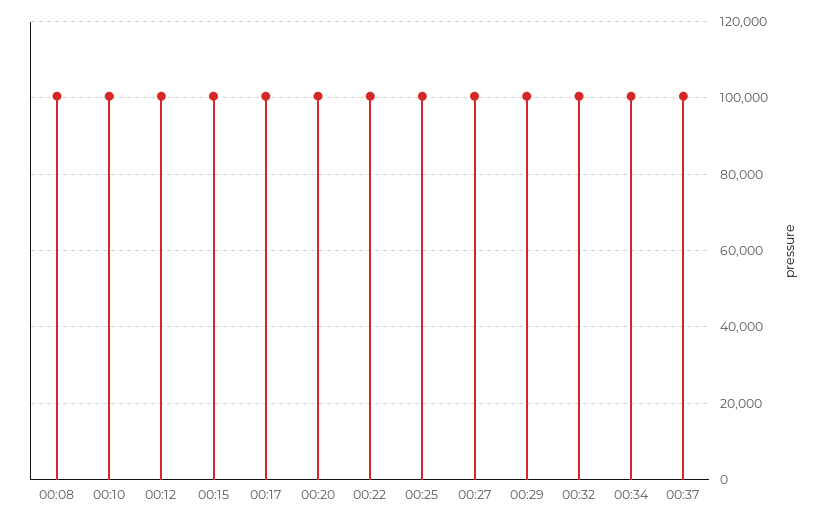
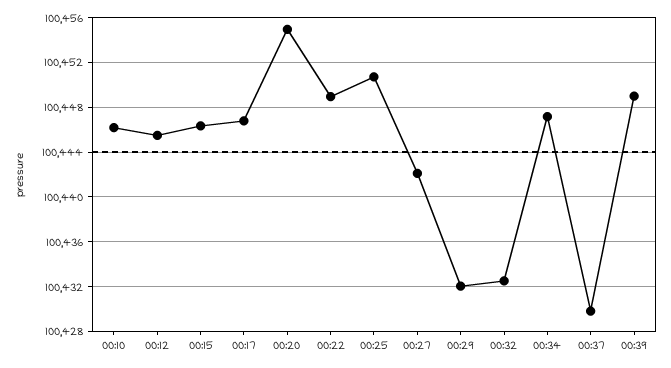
00:08: 100000 -> none
00:39: none -> 100449

